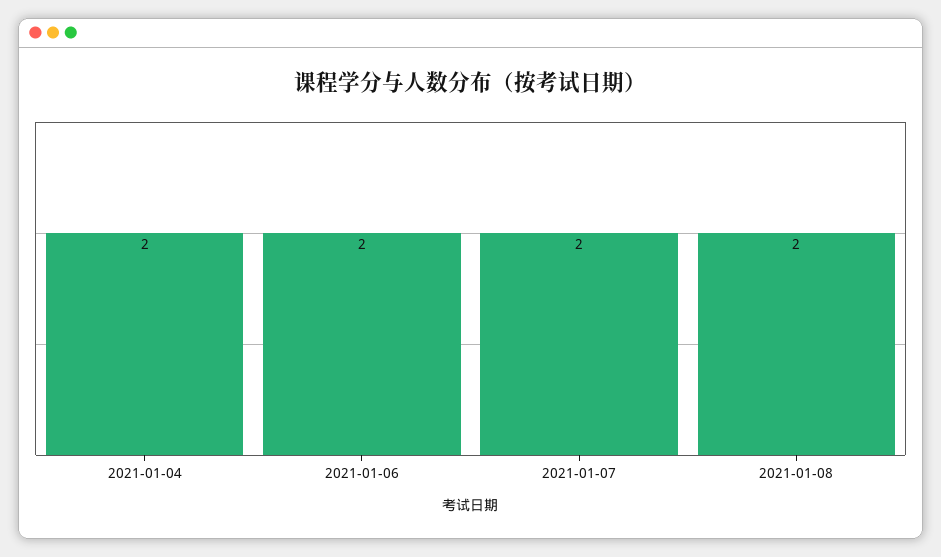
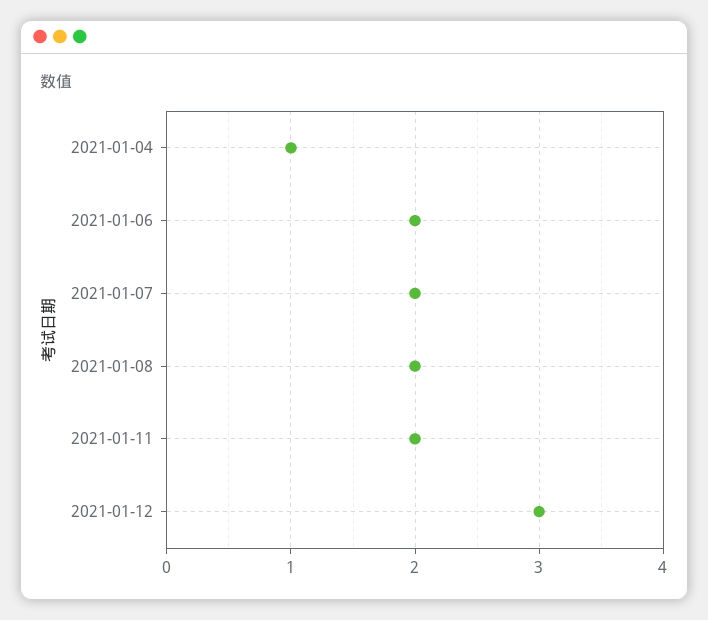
2021-01-04: 2 -> 1
2021-01-11: none -> 2
2021-01-12: none -> 3

